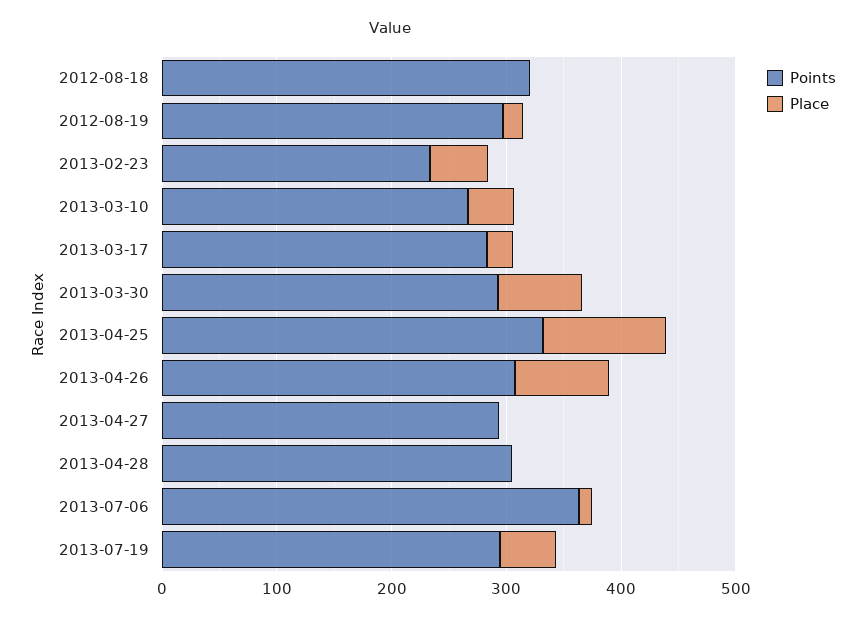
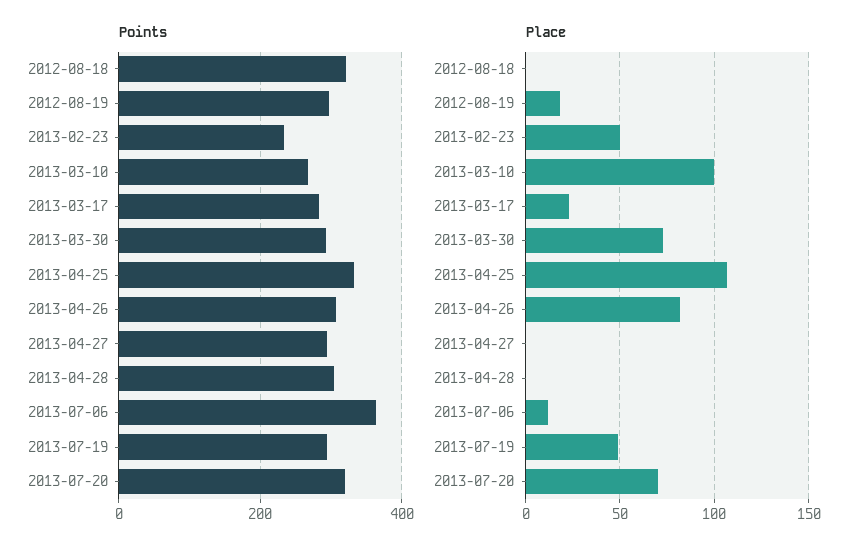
Place, 2013-03-10: 40 -> 100
Points, 2013-07-20: none -> 320
Place, 2013-07-20: none -> 70

